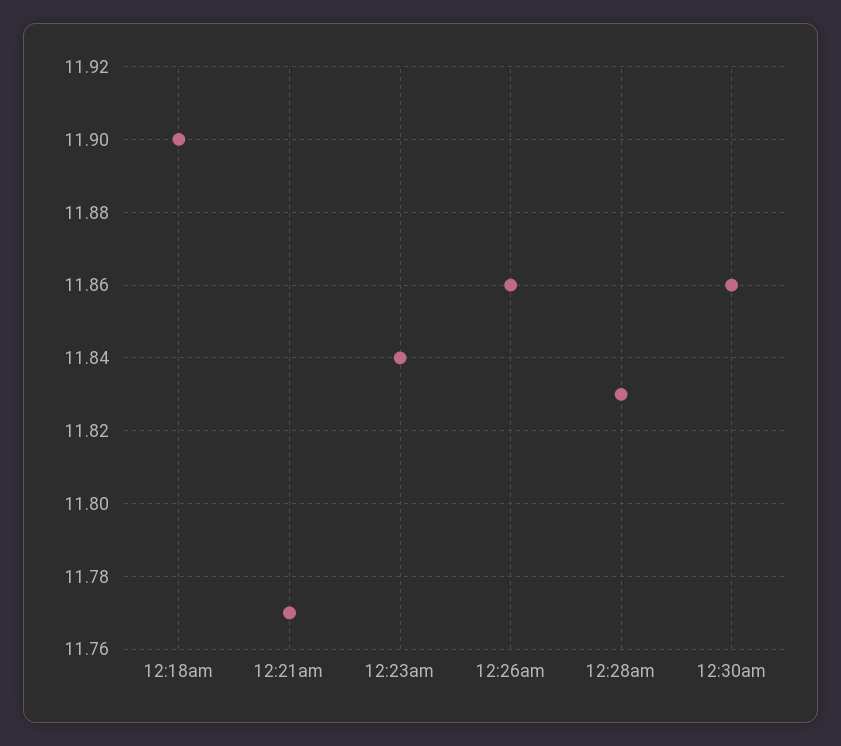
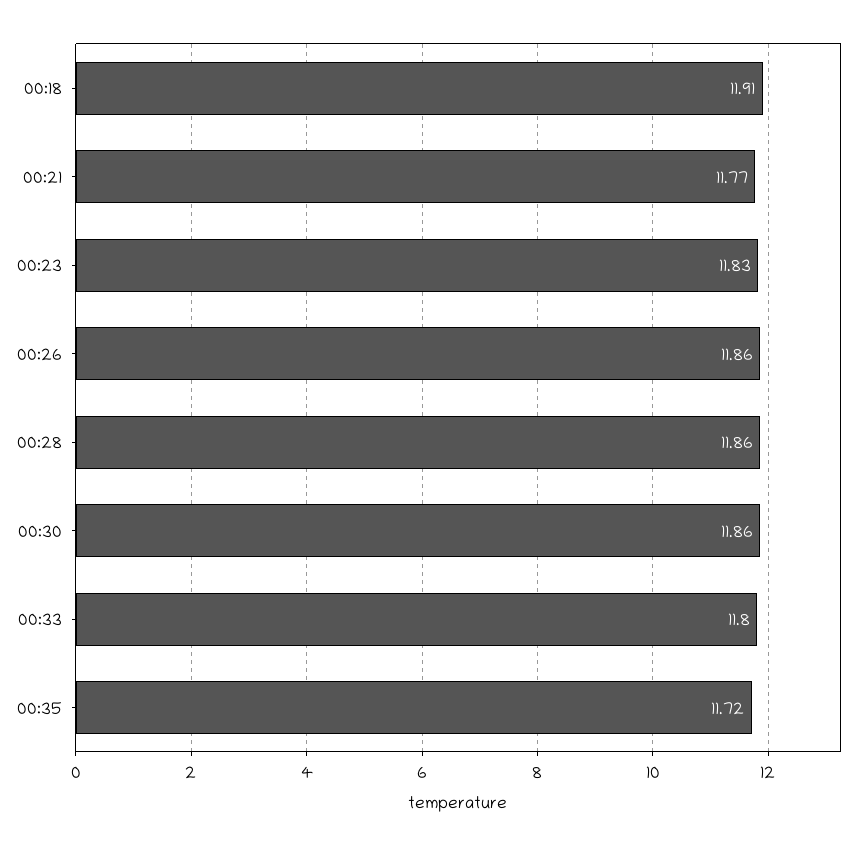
12:18am: 11.9 -> 11.91
12:23am: 11.84 -> 11.83
12:28am: 11.83 -> 11.86
00:33: none -> 11.8
00:35: none -> 11.72

